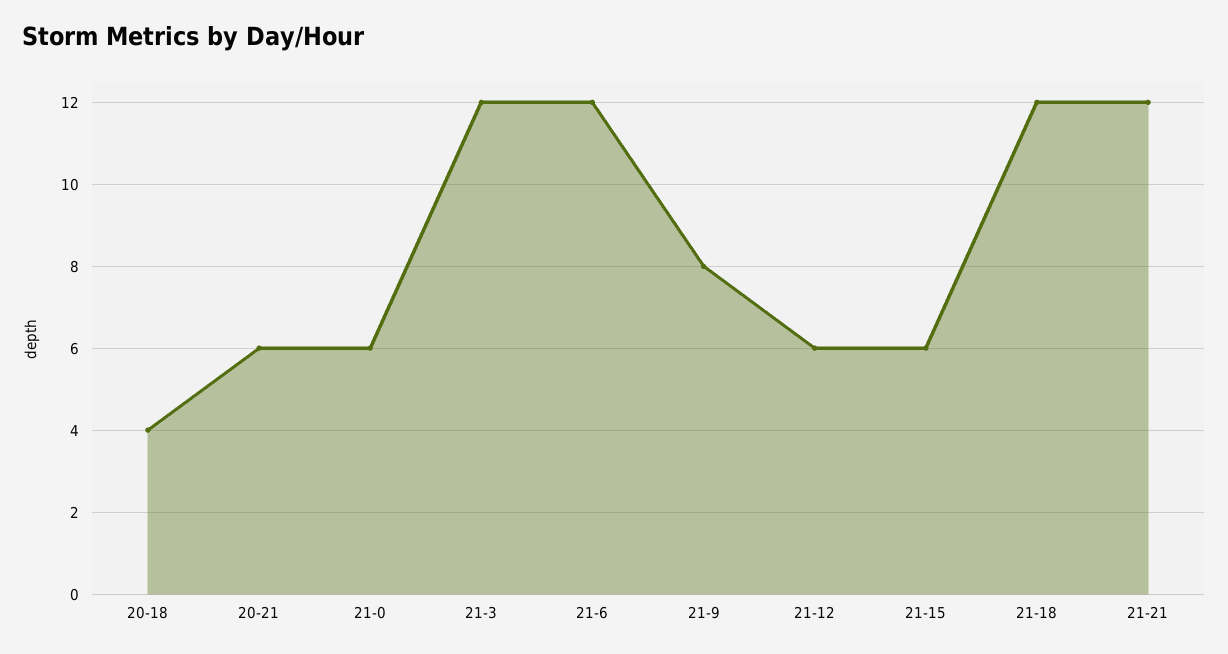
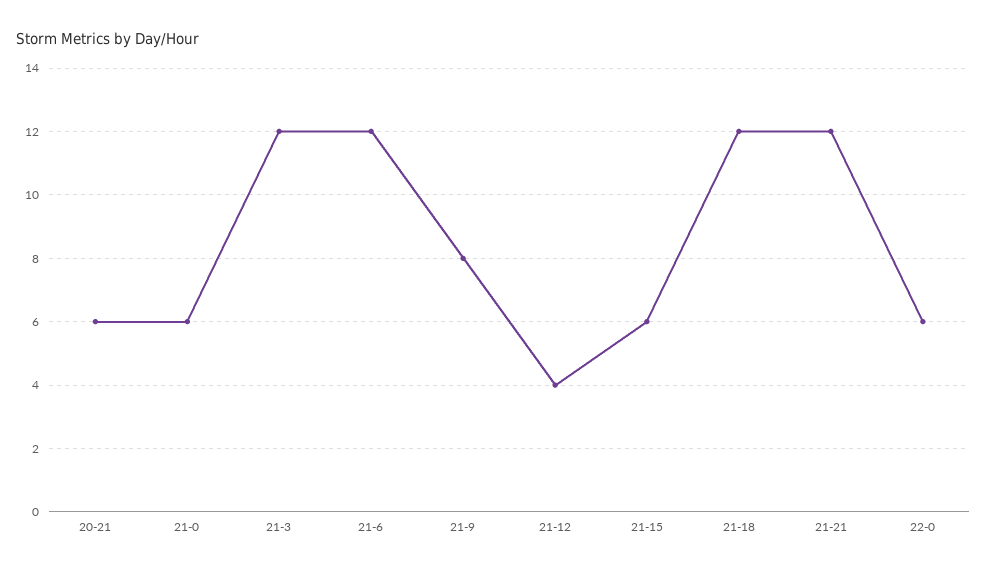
20-18: 4 -> none
21-12: 6 -> 4
22-0: none -> 6

